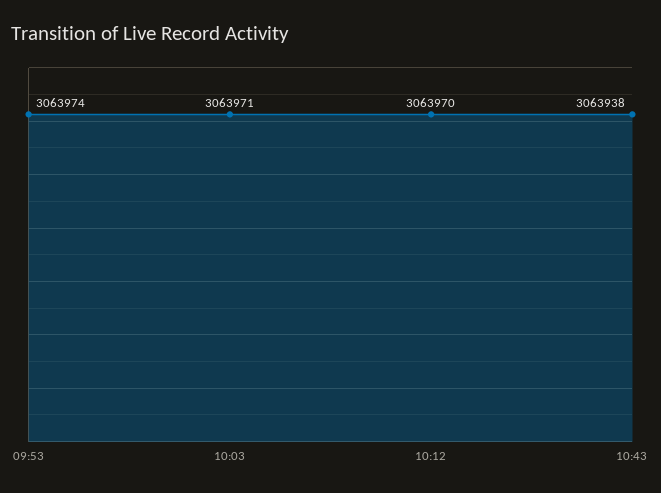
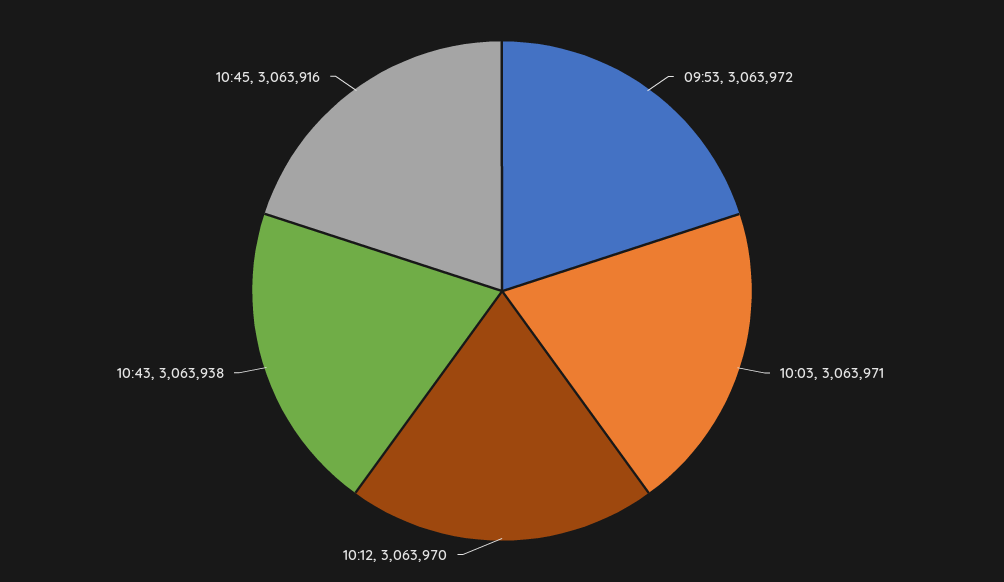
09:53: 3063974 -> 3063972
10:45: none -> 3063916

